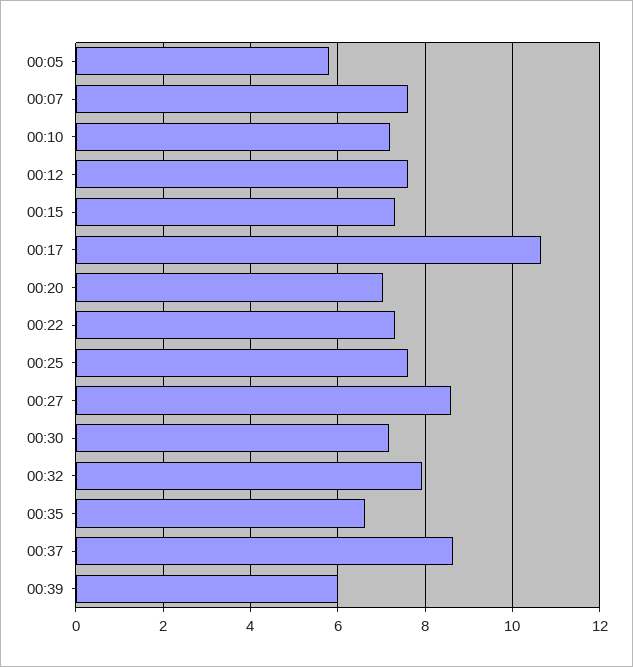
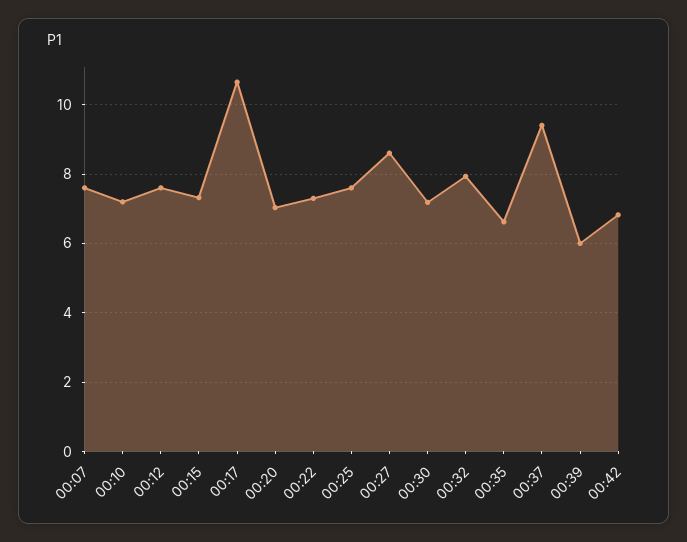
00:05: 5.8 -> none
00:37: 8.6 -> 9.4
00:42: none -> 6.8

